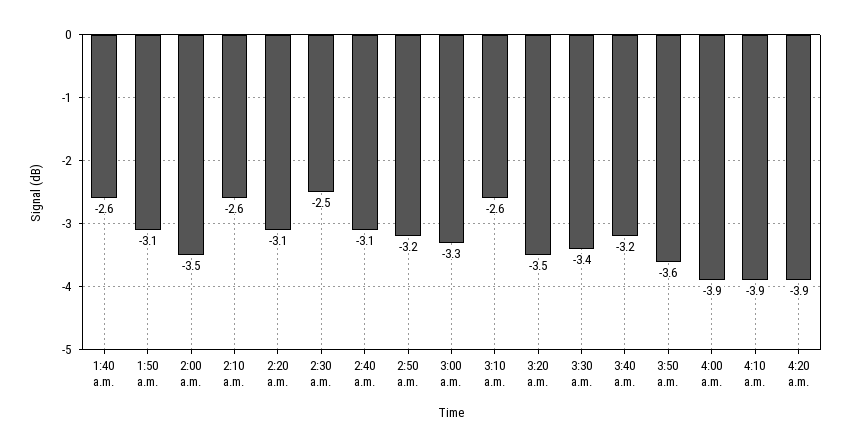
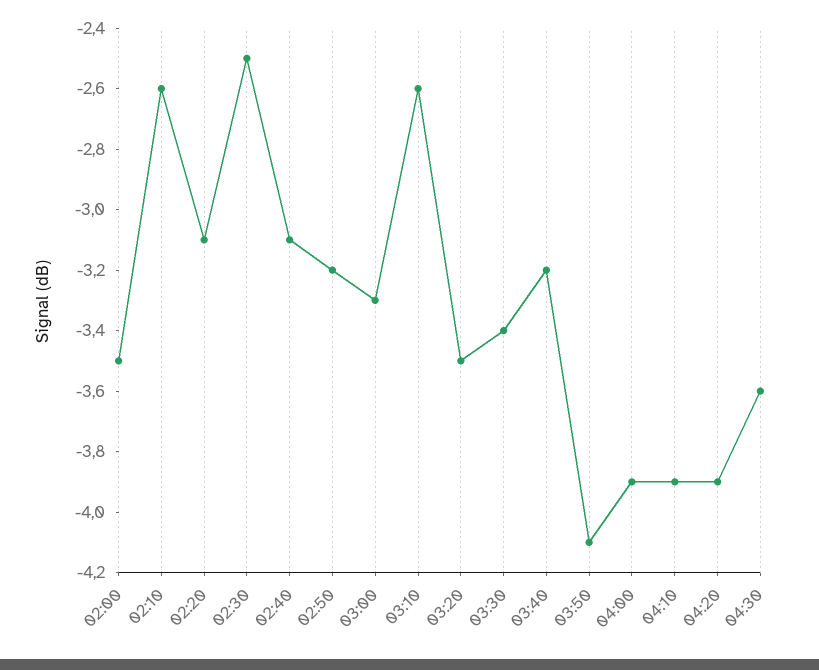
1:40 a.m.: -2.6 -> none
1:50 a.m.: -3.1 -> none
3:50 a.m.: -3.6 -> -4.1
04:30: none -> -3.6

